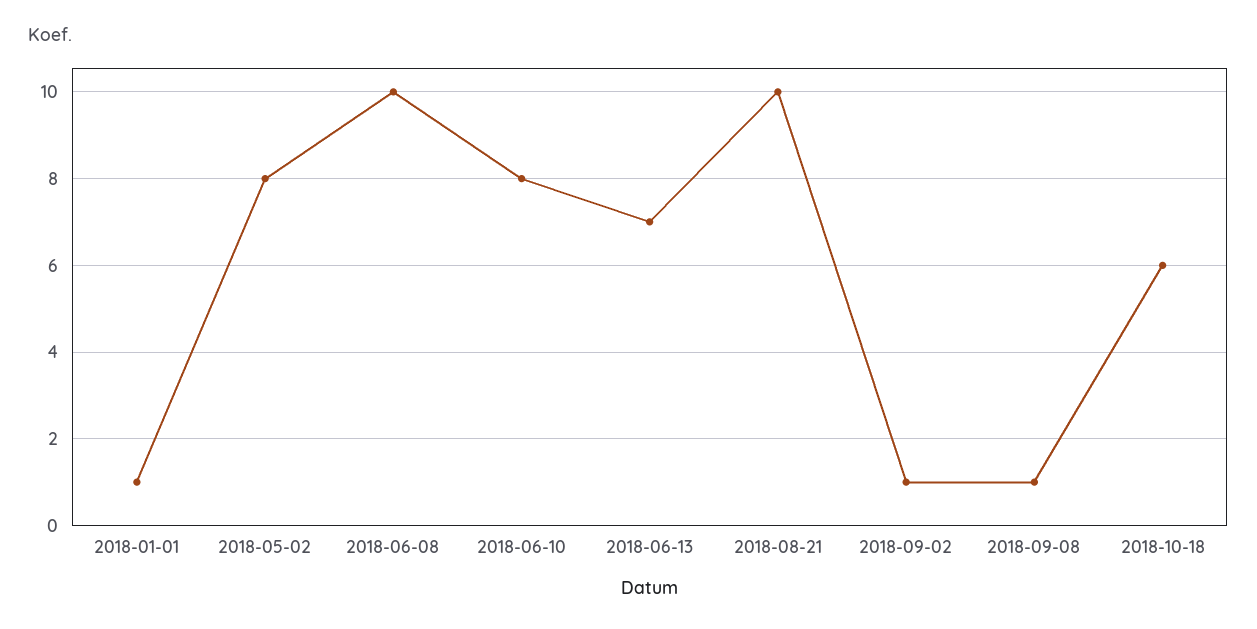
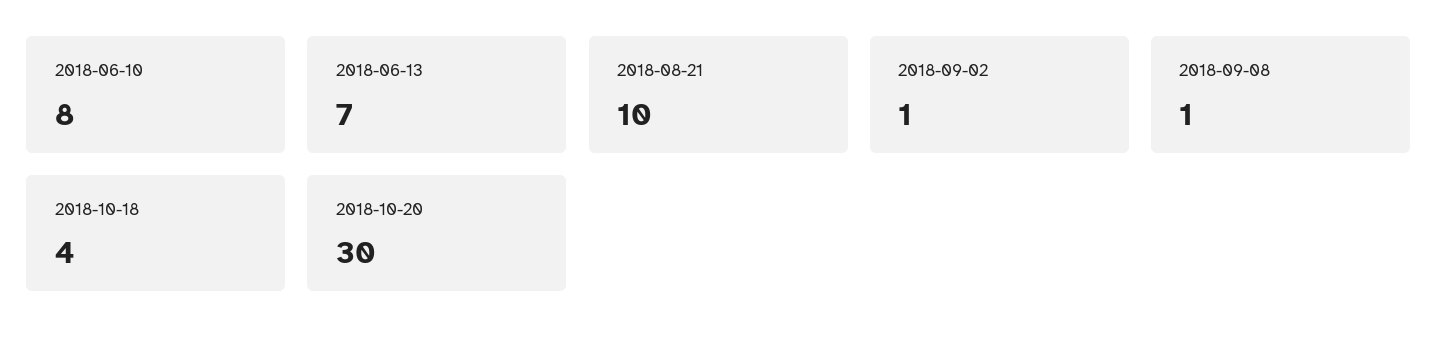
2018-01-01: 1 -> none
2018-05-02: 8 -> none
2018-06-08: 10 -> none
2018-10-18: 6 -> 4
2018-10-20: none -> 30

